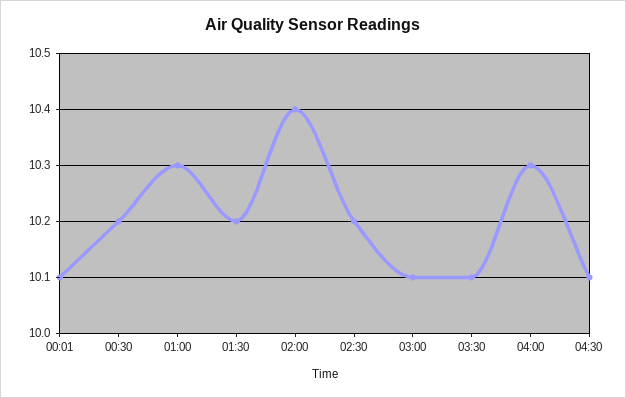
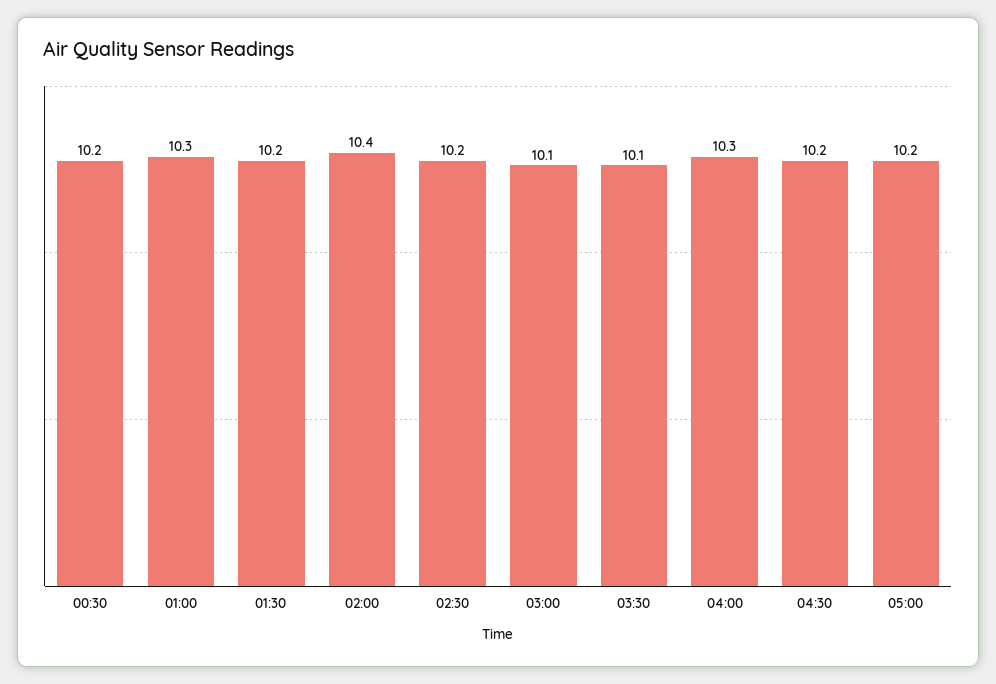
00:01: 10.1 -> none
04:30: 10.1 -> 10.2
05:00: none -> 10.2

